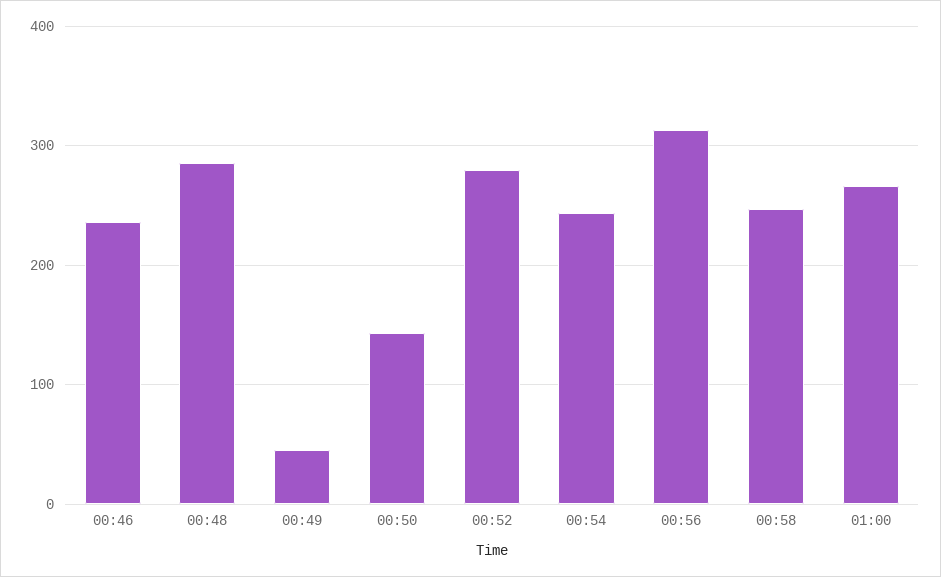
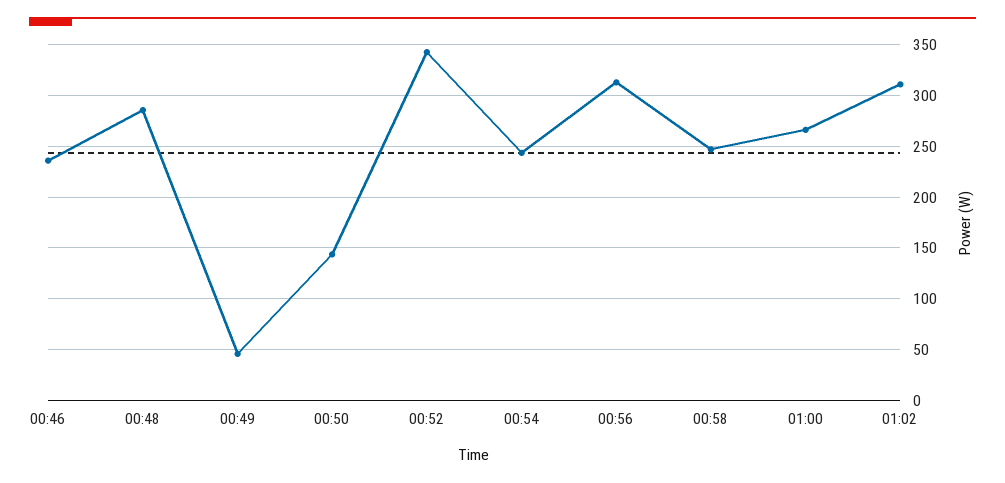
00:52: 280 -> 340
01:02: none -> 310

